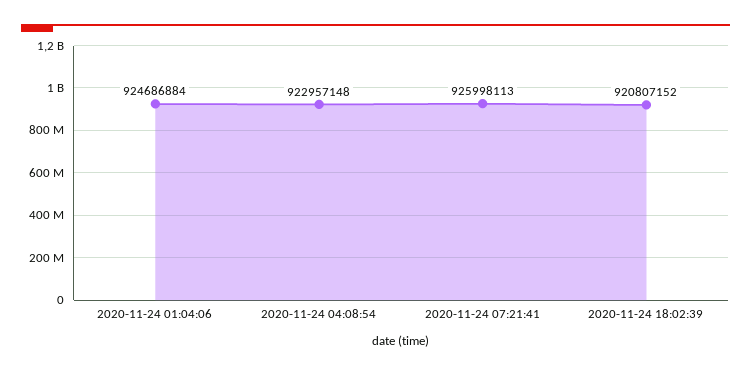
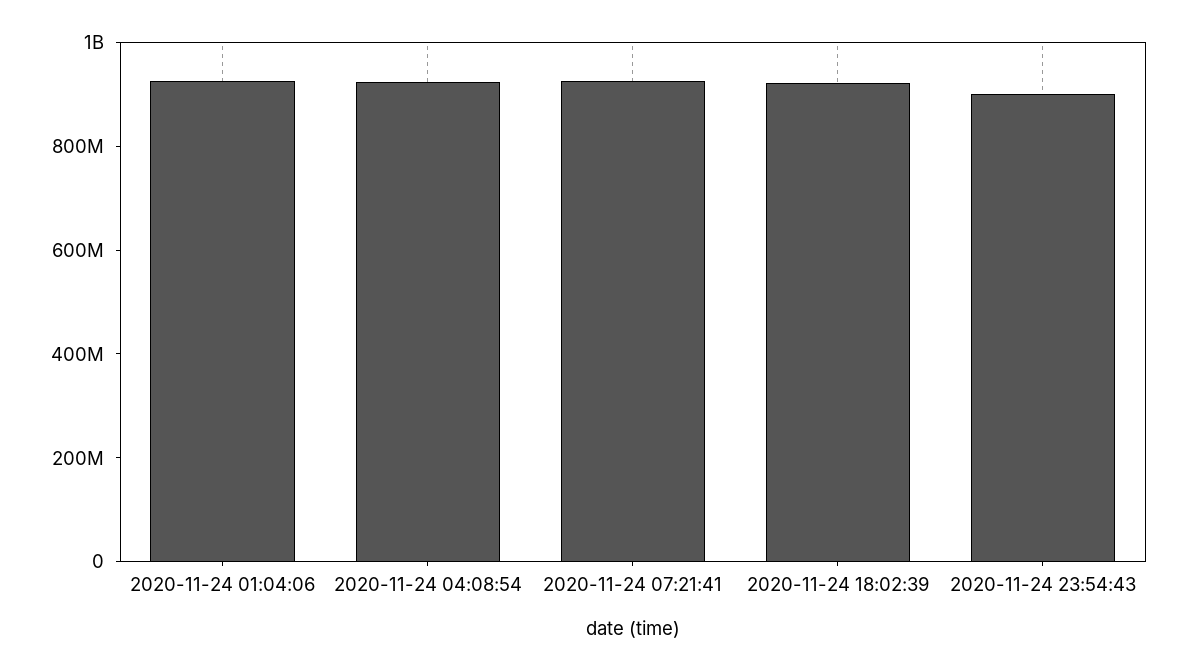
2020-11-24 23:54:43: none -> 900000000

